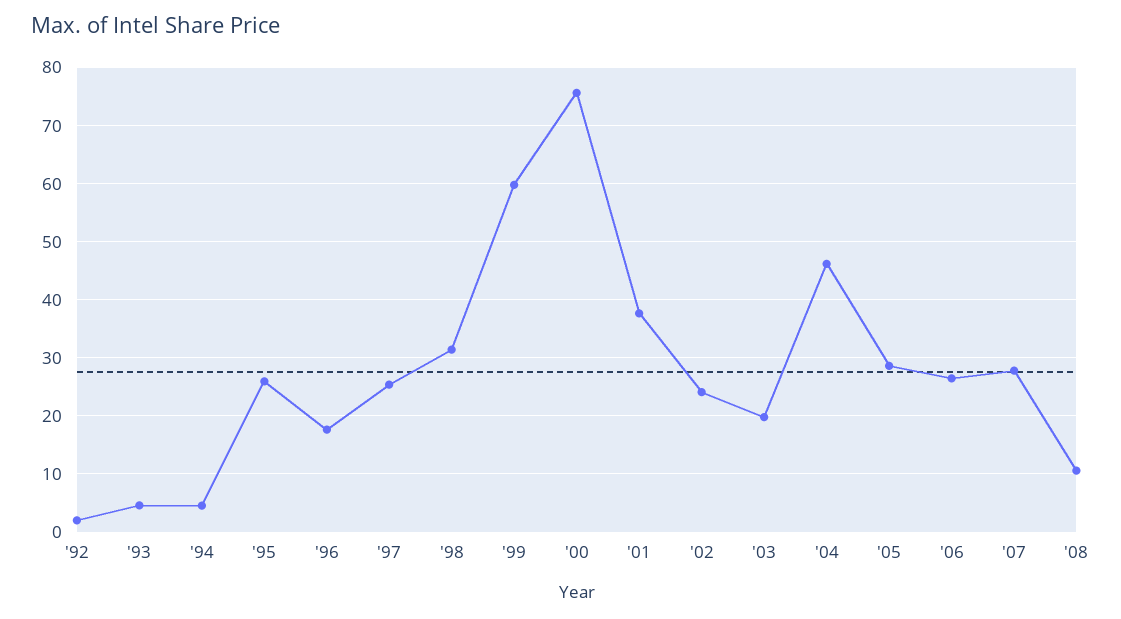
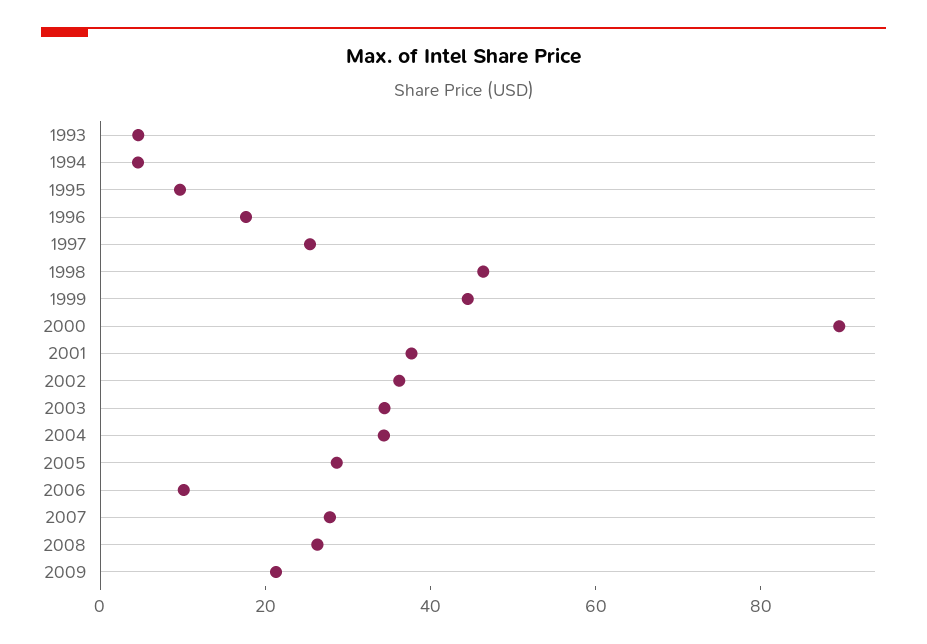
'92: 2 -> none
'95: 26 -> 10
'98: 32 -> 45
'99: 60 -> 45
'00: 76 -> 90
'02: 24 -> 35
'03: 20 -> 35
'04: 46 -> 35
'06: 26 -> 10
'08: 10 -> 25
2009: none -> 20

